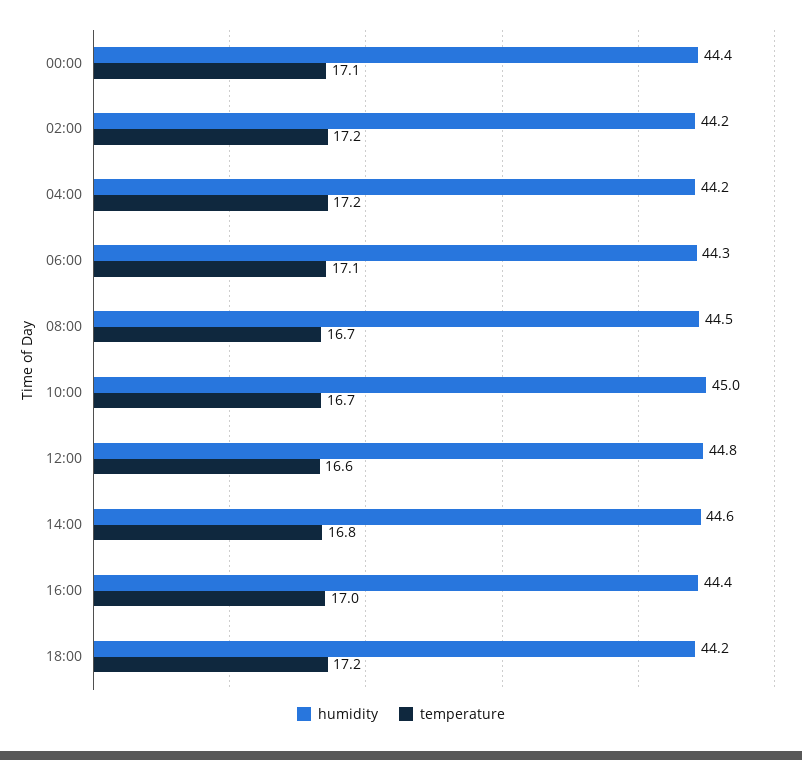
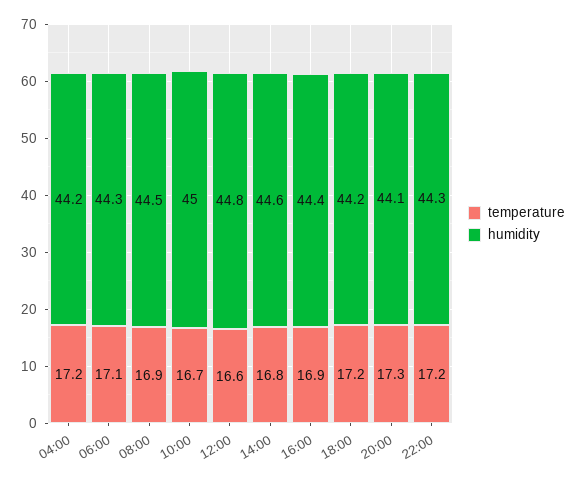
humidity, 00:00: 44.4 -> none
temperature, 00:00: 17.1 -> none
humidity, 02:00: 44.2 -> none
temperature, 02:00: 17.2 -> none
temperature, 08:00: 16.7 -> 16.9
temperature, 16:00: 17 -> 16.9
temperature, 20:00: none -> 17.3
humidity, 20:00: none -> 44.1
temperature, 22:00: none -> 17.2
humidity, 22:00: none -> 44.3

